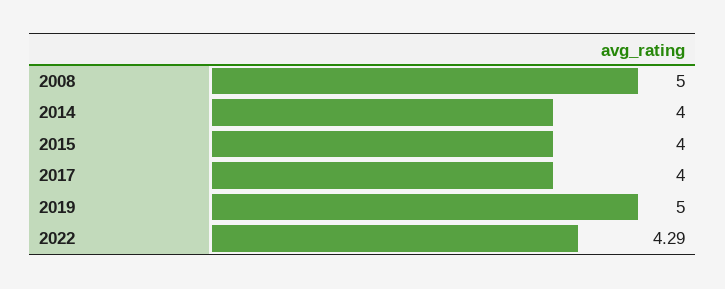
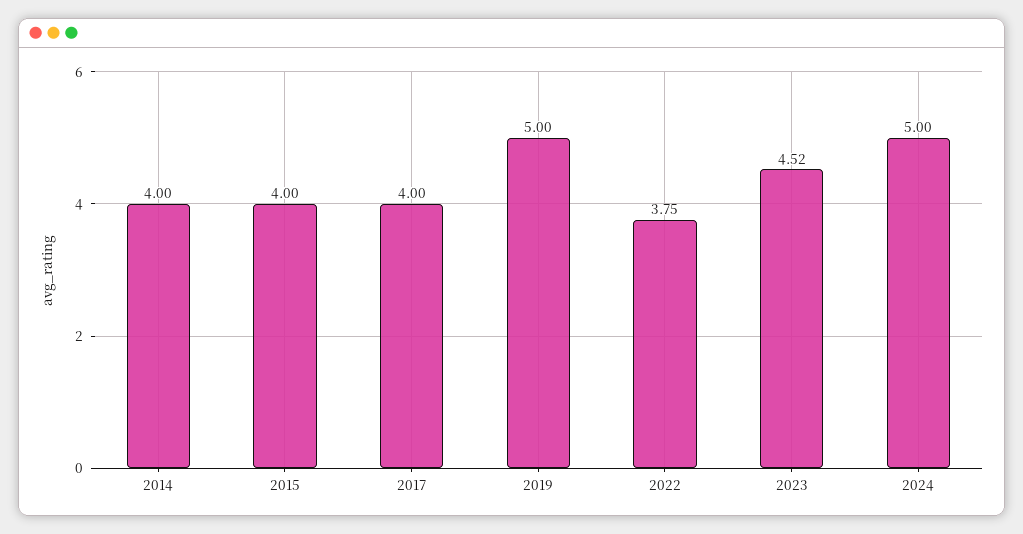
2008: 5 -> none
2022: 4.29 -> 3.75
2023: none -> 4.52
2024: none -> 5

